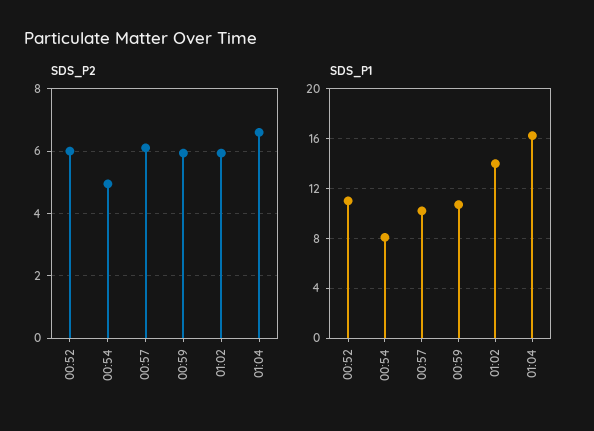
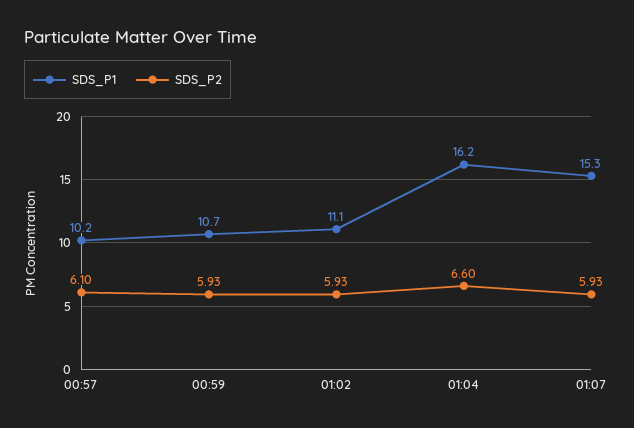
SDS_P2, 00:52: 6 -> none
SDS_P2, 00:54: 5 -> none
SDS_P1, 00:52: 11 -> none
SDS_P1, 00:54: 8 -> none
SDS_P1, 01:02: 14 -> 11.1
SDS_P1, 01:07: none -> 15.3
SDS_P2, 01:07: none -> 5.93

